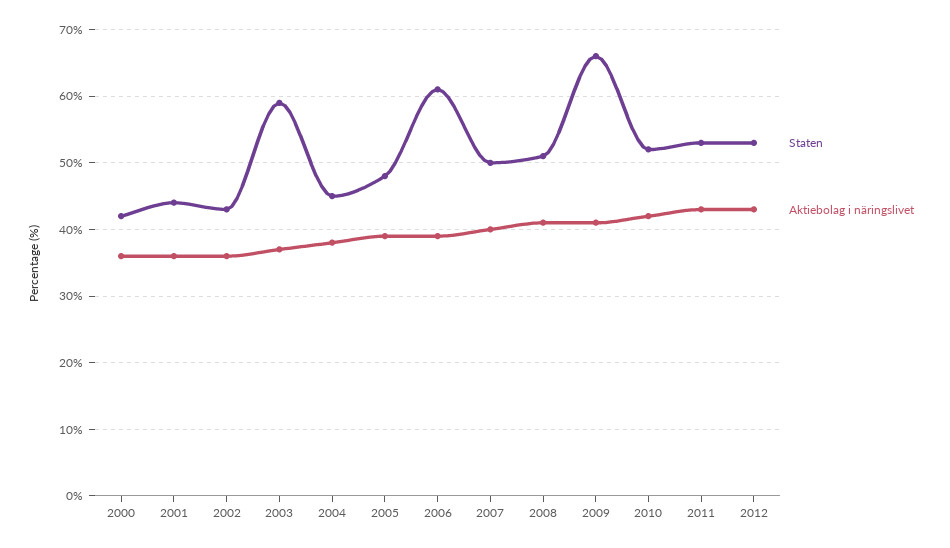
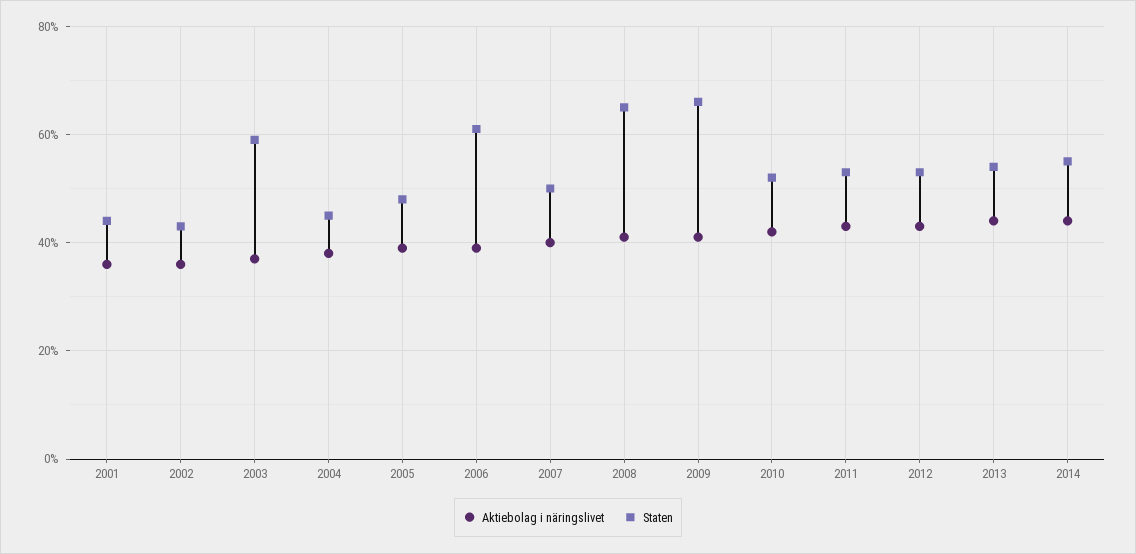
Staten, 2000: 42 -> none
Aktiebolag i näringslivet, 2000: 36 -> none
Staten, 2008: 51 -> 65
Aktiebolag i näringslivet, 2013: none -> 45
Staten, 2013: none -> 55
Aktiebolag i näringslivet, 2014: none -> 45
Staten, 2014: none -> 55

